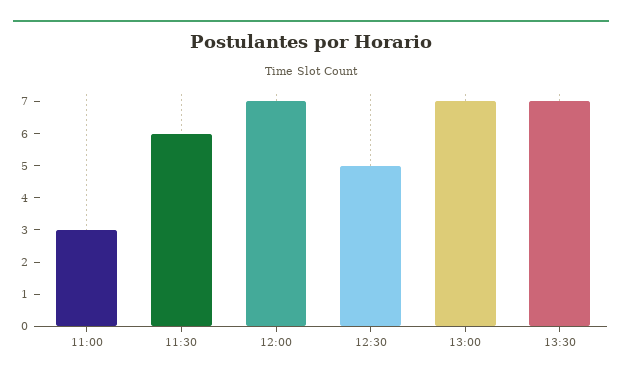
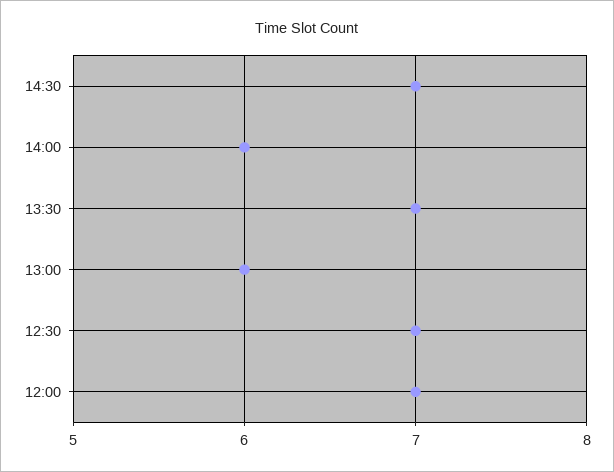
11:00: 3 -> none
11:30: 6 -> none
12:30: 5 -> 7
13:00: 7 -> 6
14:30: none -> 7
14:00: none -> 6

